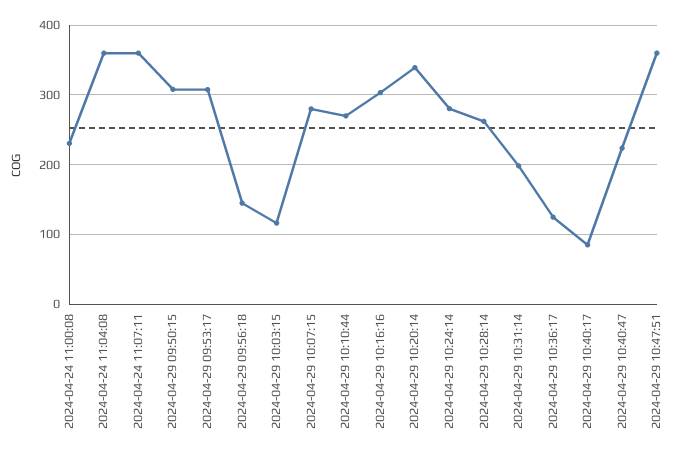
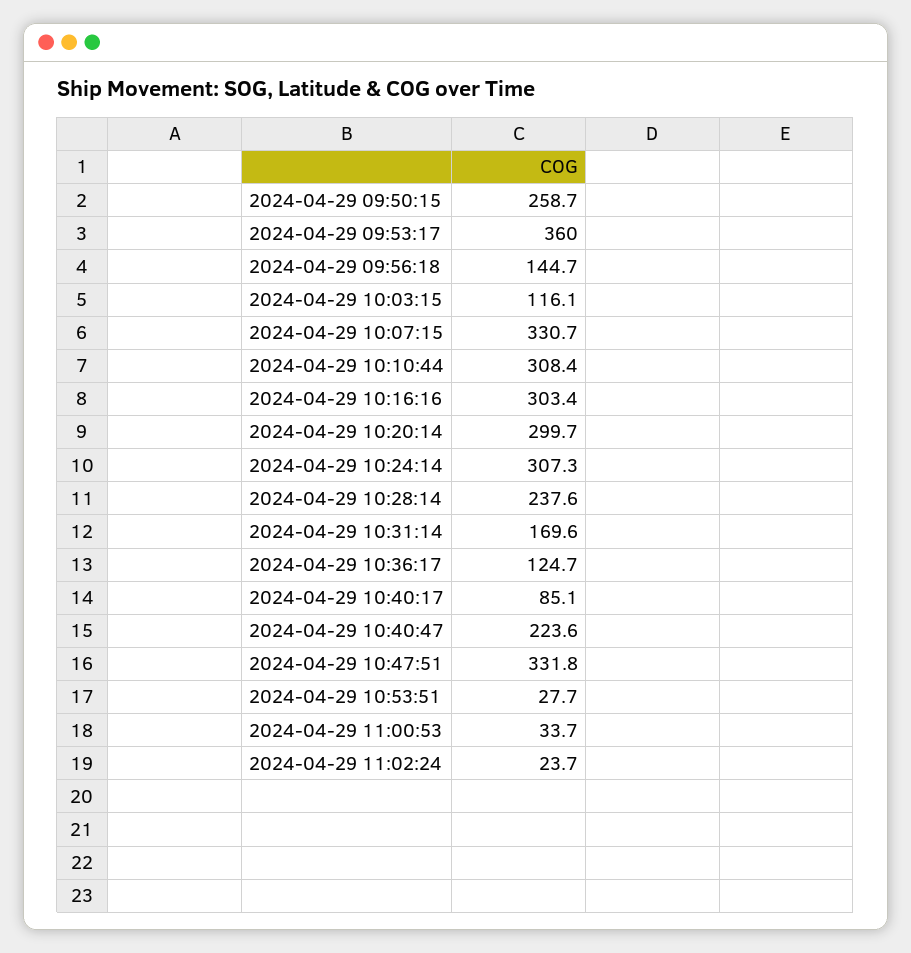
2024-04-24 11:00:08: 230 -> none
2024-04-24 11:04:08: 360 -> none
2024-04-24 11:07:11: 360 -> none
2024-04-29 09:50:15: 310 -> 258.7
2024-04-29 09:53:17: 310 -> 360
2024-04-29 10:07:15: 280 -> 330.7
2024-04-29 10:10:44: 270 -> 308.4
2024-04-29 10:20:14: 340 -> 299.7
2024-04-29 10:24:14: 280 -> 307.3
2024-04-29 10:28:14: 260 -> 237.6
2024-04-29 10:31:14: 200 -> 169.6
2024-04-29 10:47:51: 360 -> 331.8
2024-04-29 10:53:51: none -> 27.7
2024-04-29 11:00:53: none -> 33.7
2024-04-29 11:02:24: none -> 23.7

